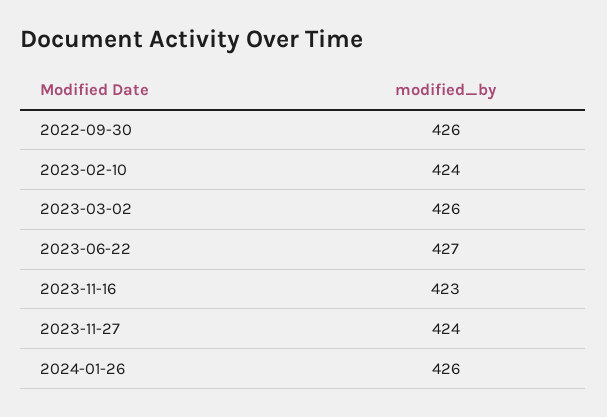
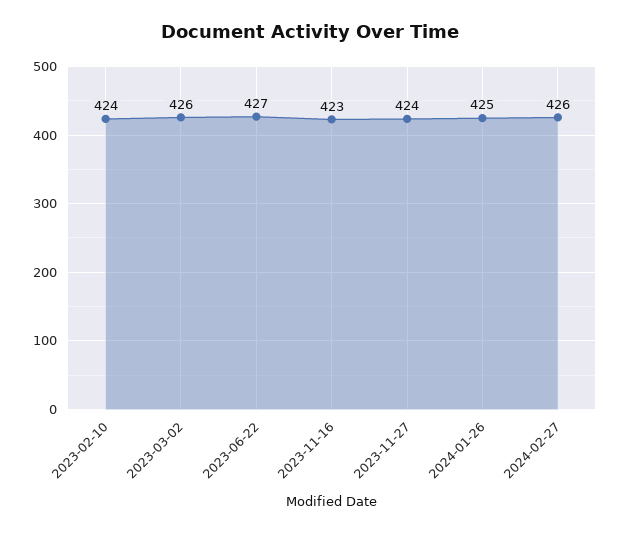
2022-09-30: 426 -> none
2024-01-26: 426 -> 425
2024-02-27: none -> 426

